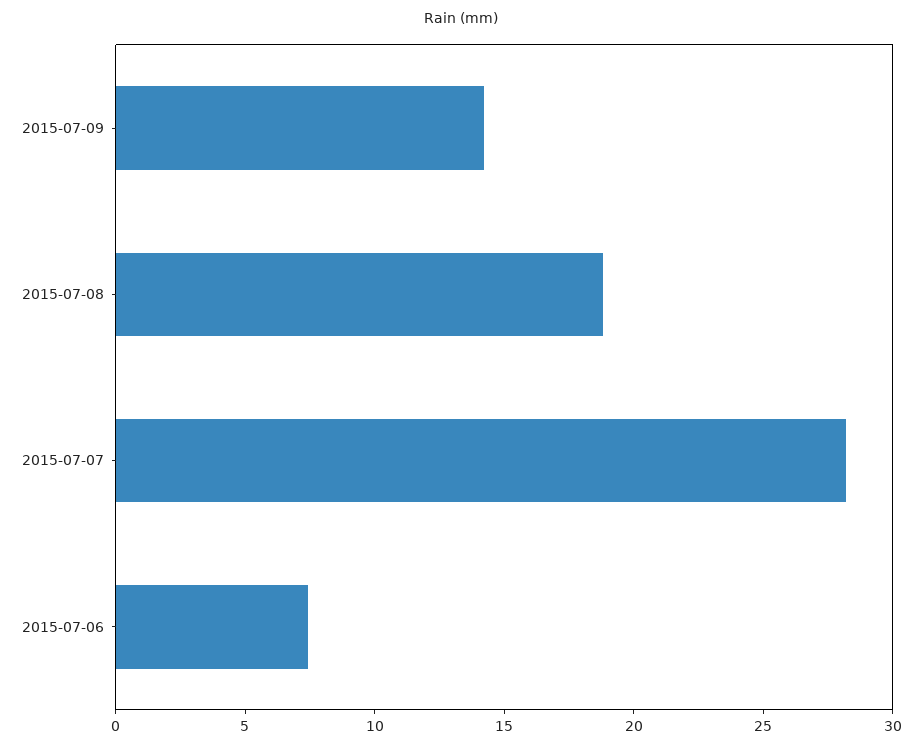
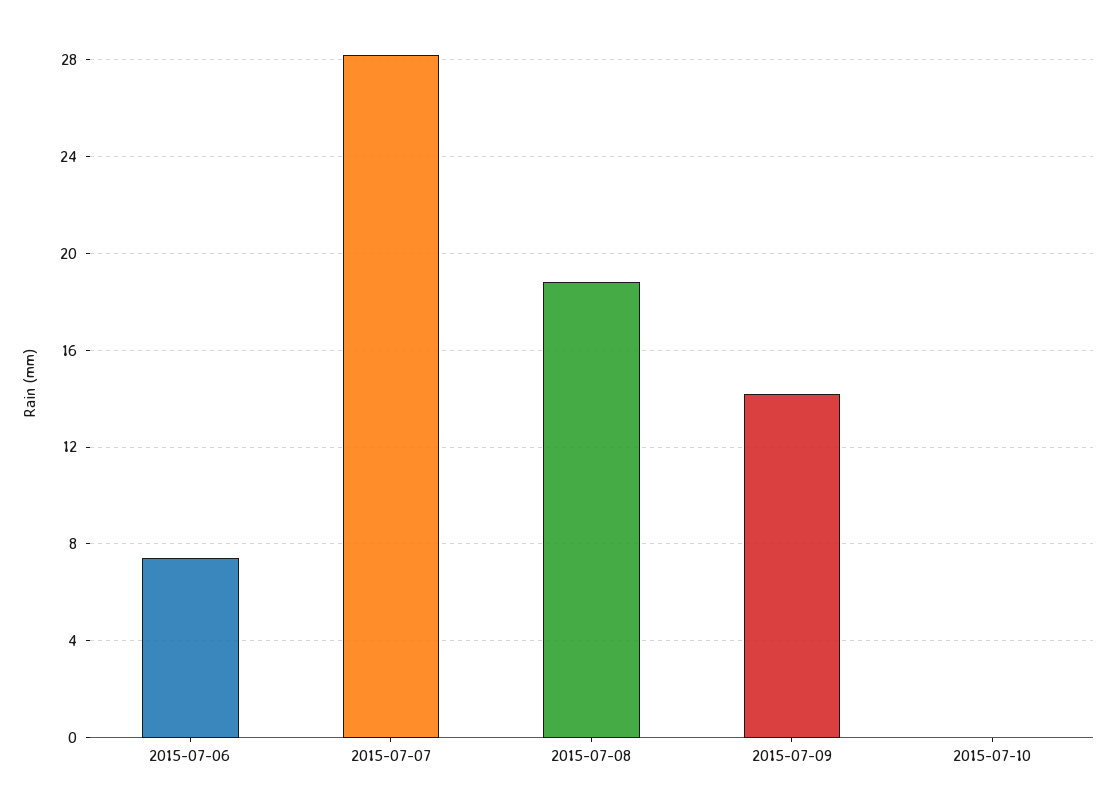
2015-07-10: none -> 0

